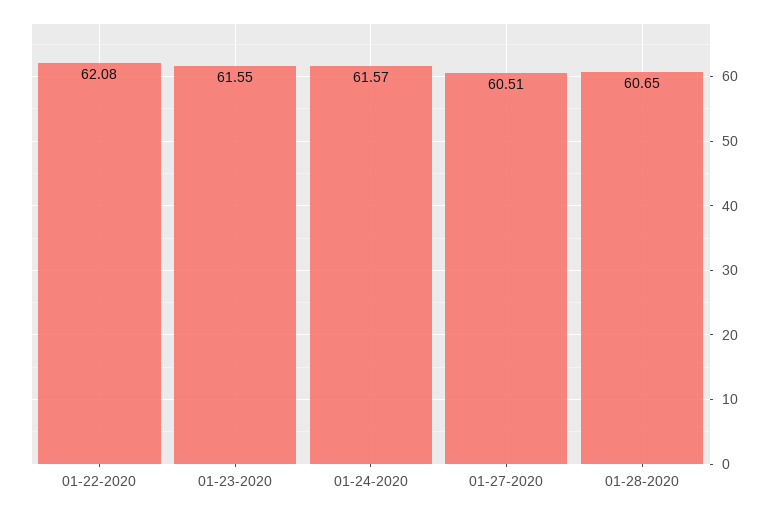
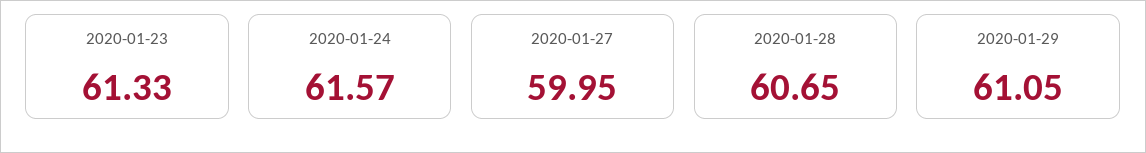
01-22-2020: 62.08 -> none
01-23-2020: 61.55 -> 61.33
01-27-2020: 60.51 -> 59.95
2020-01-29: none -> 61.05

